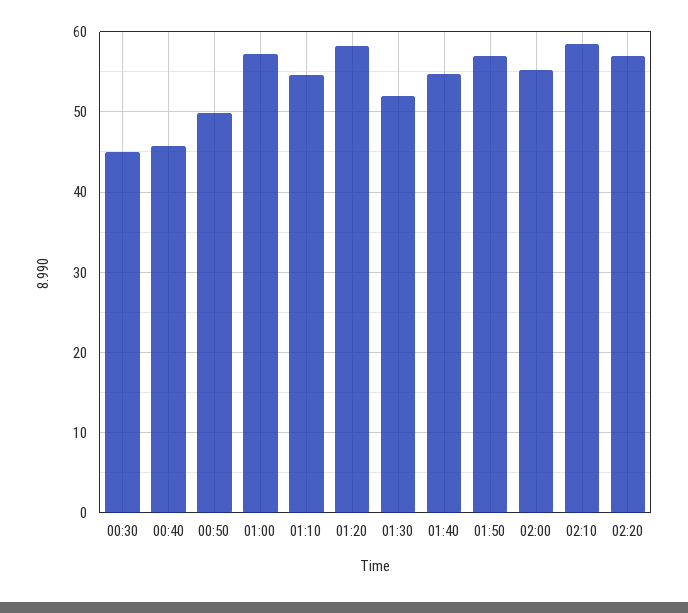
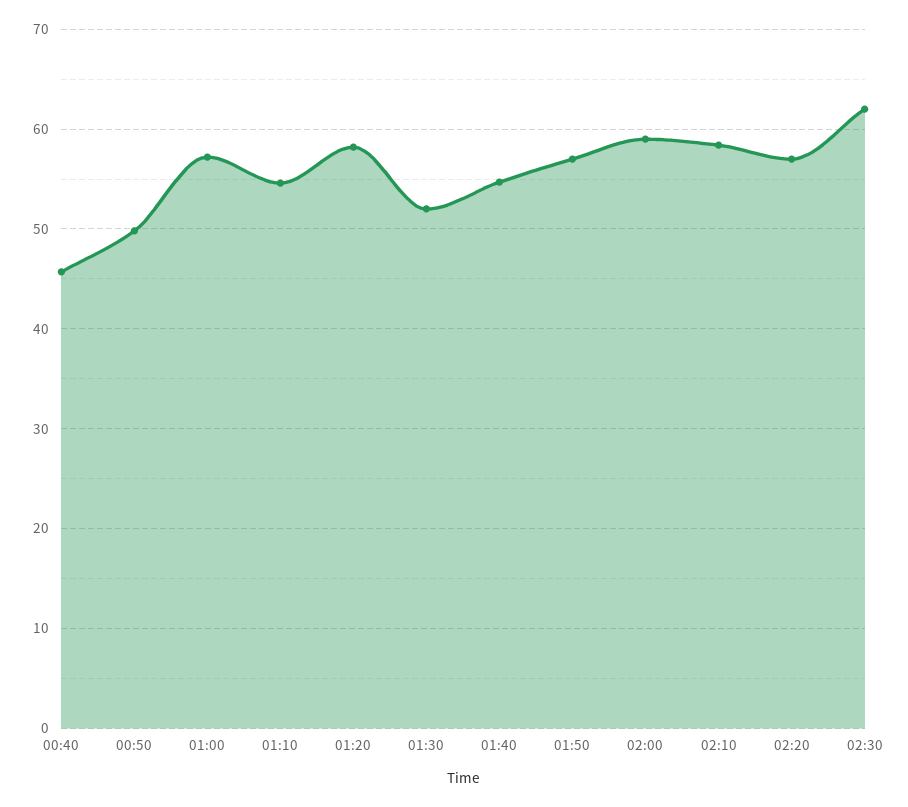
00:30: 45 -> none
02:00: 55 -> 59
02:30: none -> 62

